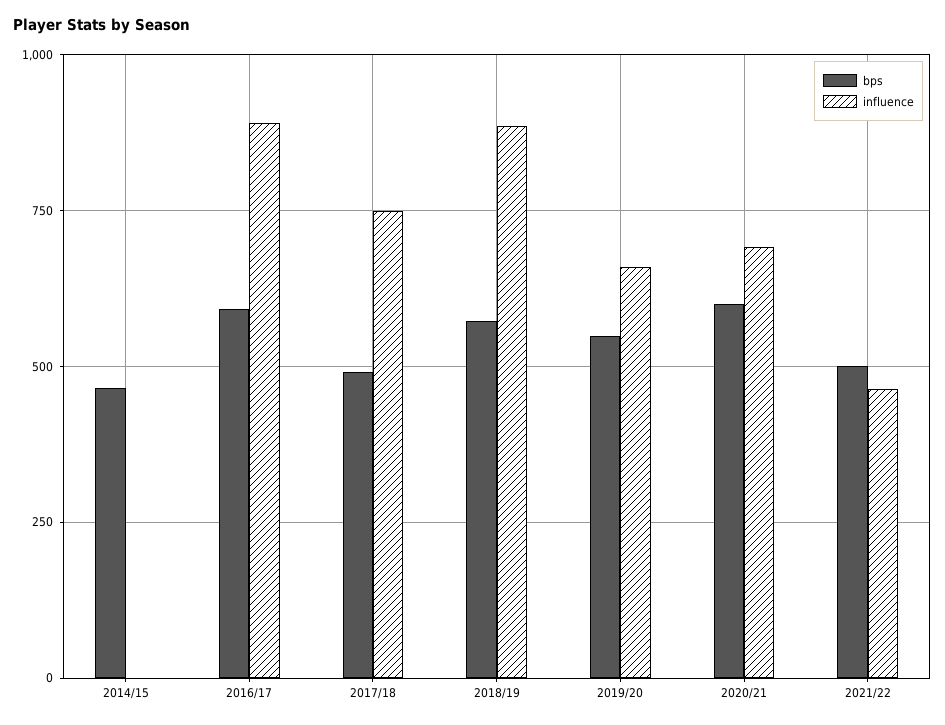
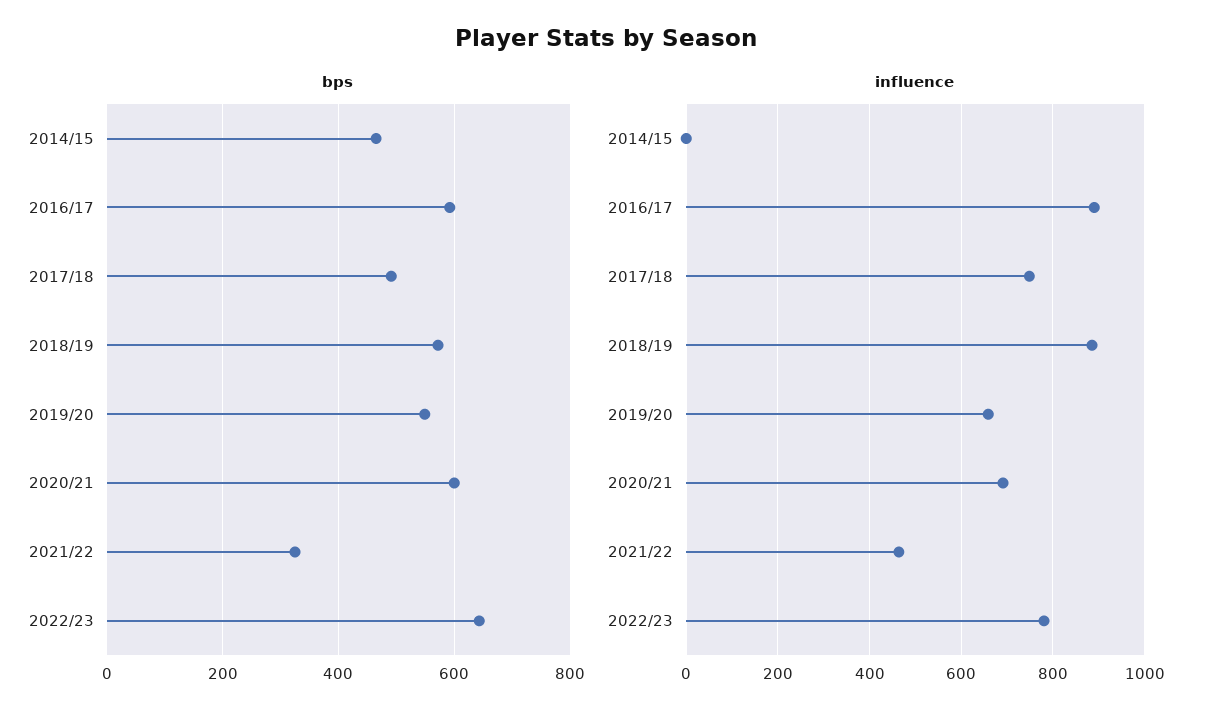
bps, 2021/22: 500 -> 320
bps, 2022/23: none -> 640
influence, 2022/23: none -> 780

